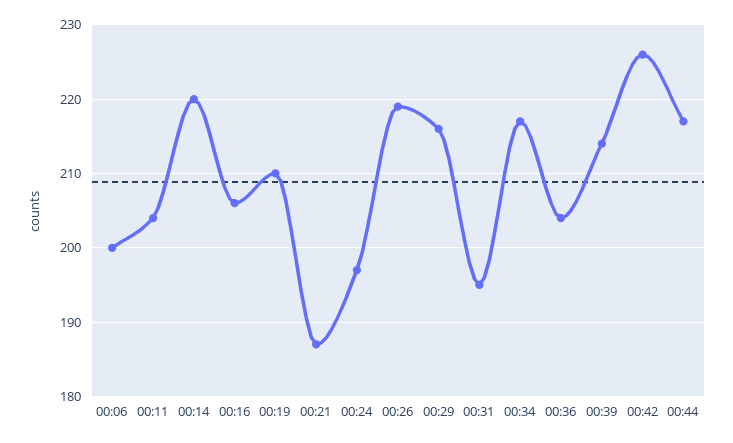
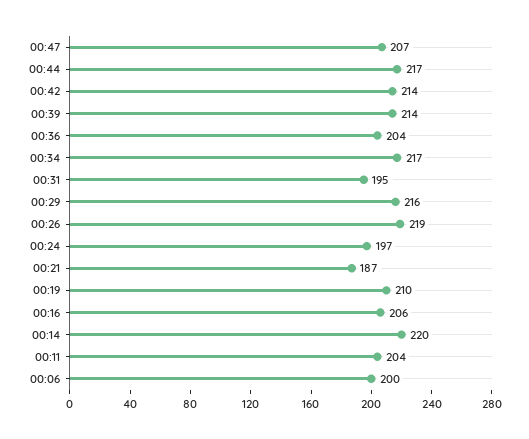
00:42: 226 -> 214
00:47: none -> 207

